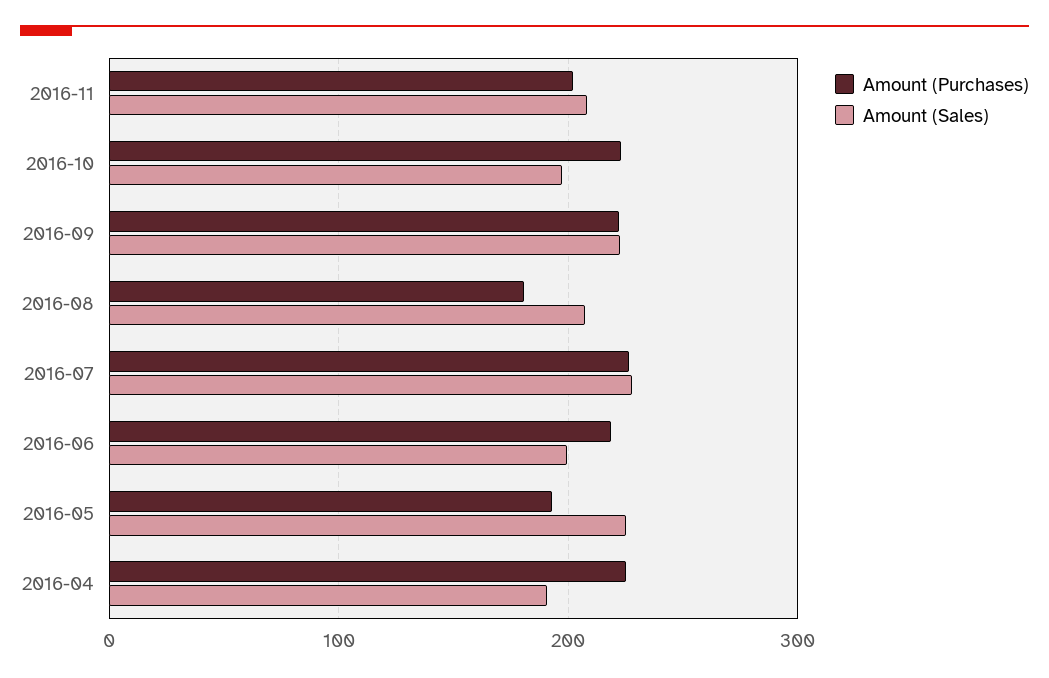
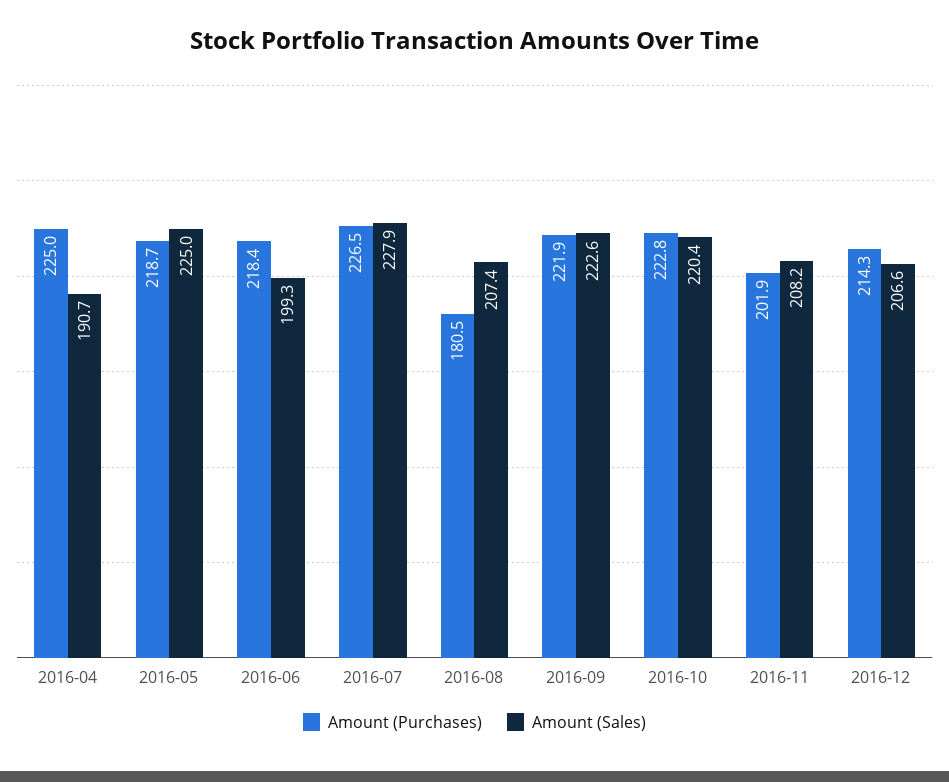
Amount (Sales), 2016-10: 200 -> 220.4
Amount (Purchases), 2016-05: 190 -> 218.7
Amount (Purchases), 2016-12: none -> 214.3
Amount (Sales), 2016-12: none -> 206.6

